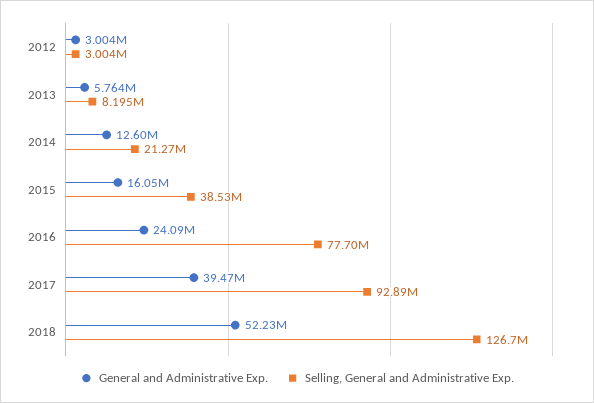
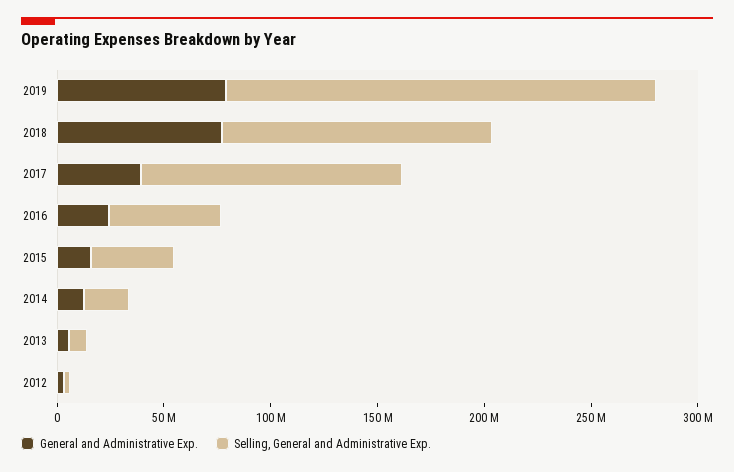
Selling, General and Administrative Exp., 2016: 77700000 -> 50000000
Selling, General and Administrative Exp., 2017: 92890000 -> 120000000
General and Administrative Exp., 2018: 52230000 -> 80000000
General and Administrative Exp., 2019: none -> 80000000
Selling, General and Administrative Exp., 2019: none -> 200000000

